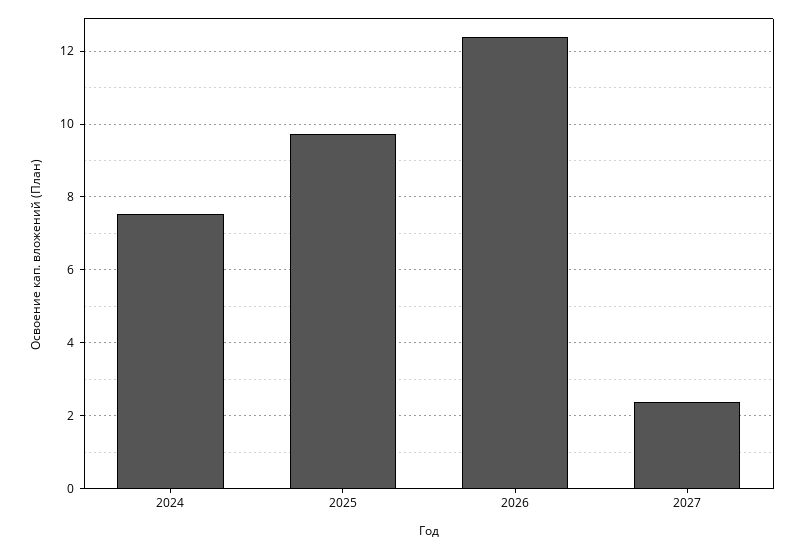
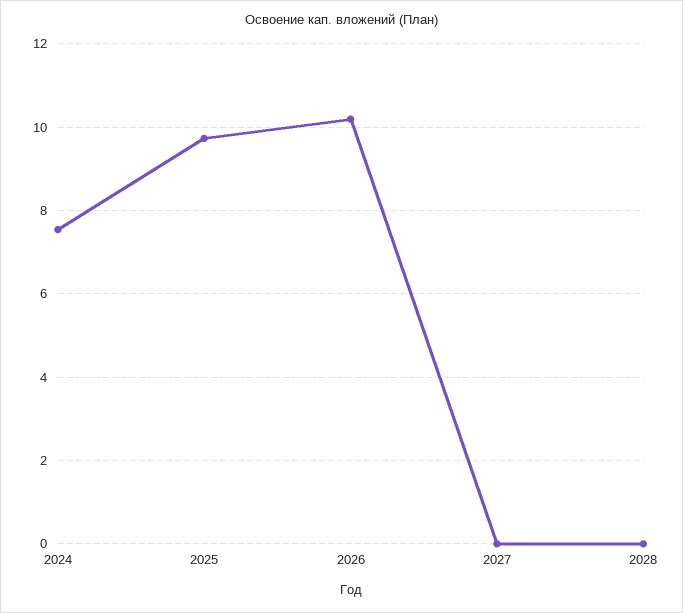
2026: 12.4 -> 10.2
2027: 2.4 -> 0
2028: none -> 0

